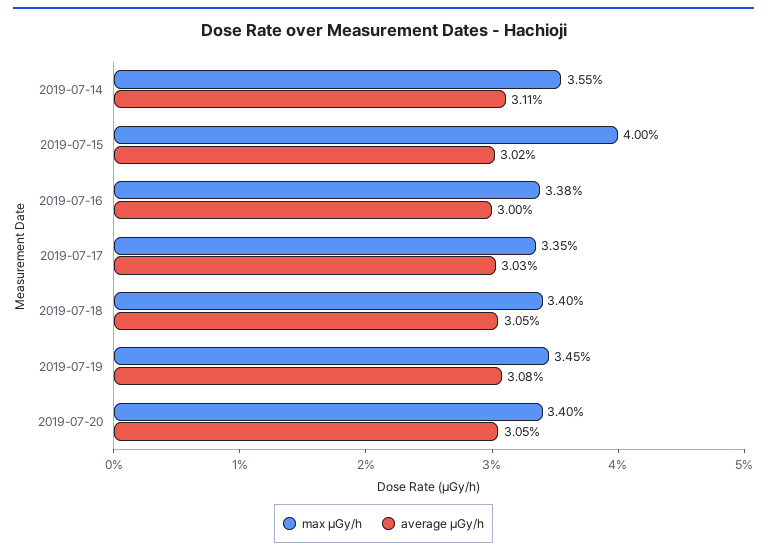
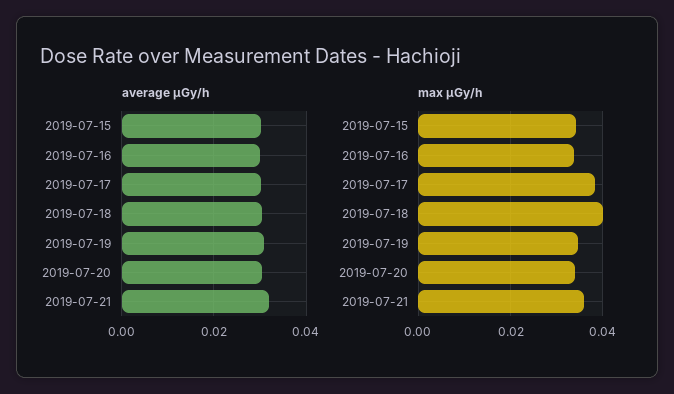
max μGy/h, 2019-07-14: 0.0355 -> none
average μGy/h, 2019-07-14: 0.0311 -> none
max μGy/h, 2019-07-15: 0.04 -> 0.034
max μGy/h, 2019-07-17: 0.0335 -> 0.038
max μGy/h, 2019-07-18: 0.034 -> 0.04
average μGy/h, 2019-07-21: none -> 0.032
max μGy/h, 2019-07-21: none -> 0.036

